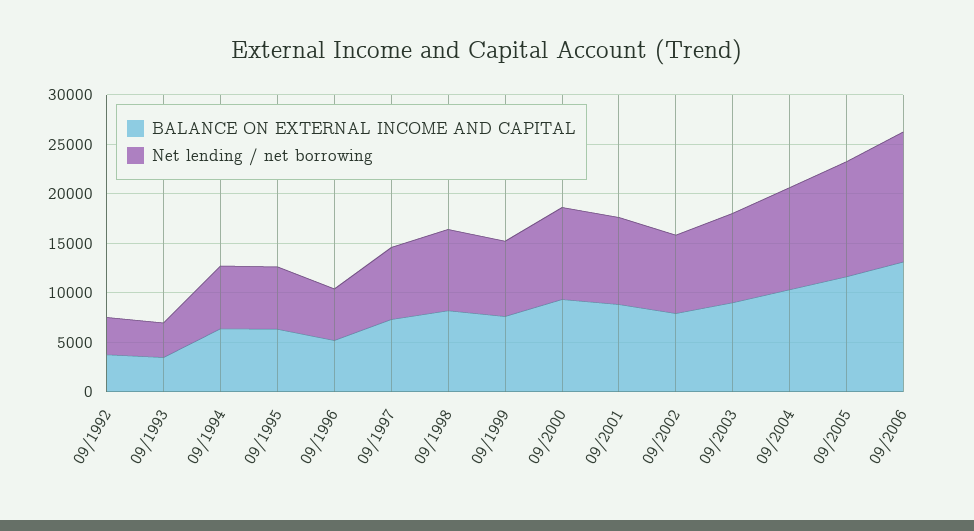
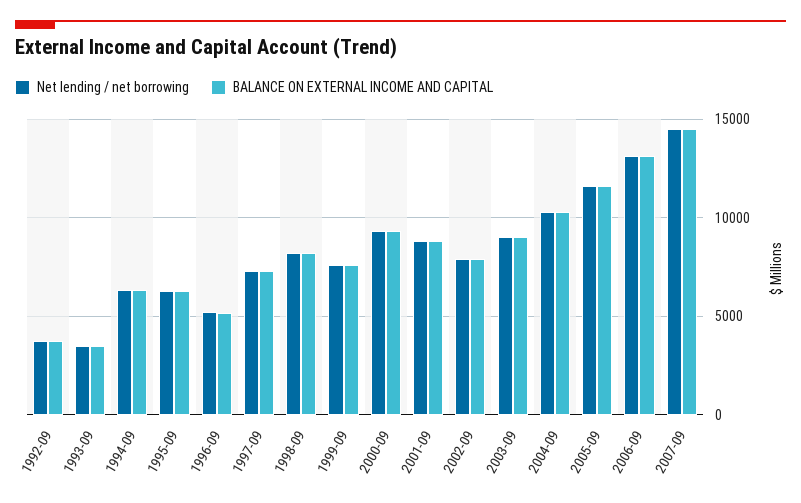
Net lending / net borrowing, 2007-09: none -> 14500
BALANCE ON EXTERNAL INCOME AND CAPITAL, 2007-09: none -> 14500

